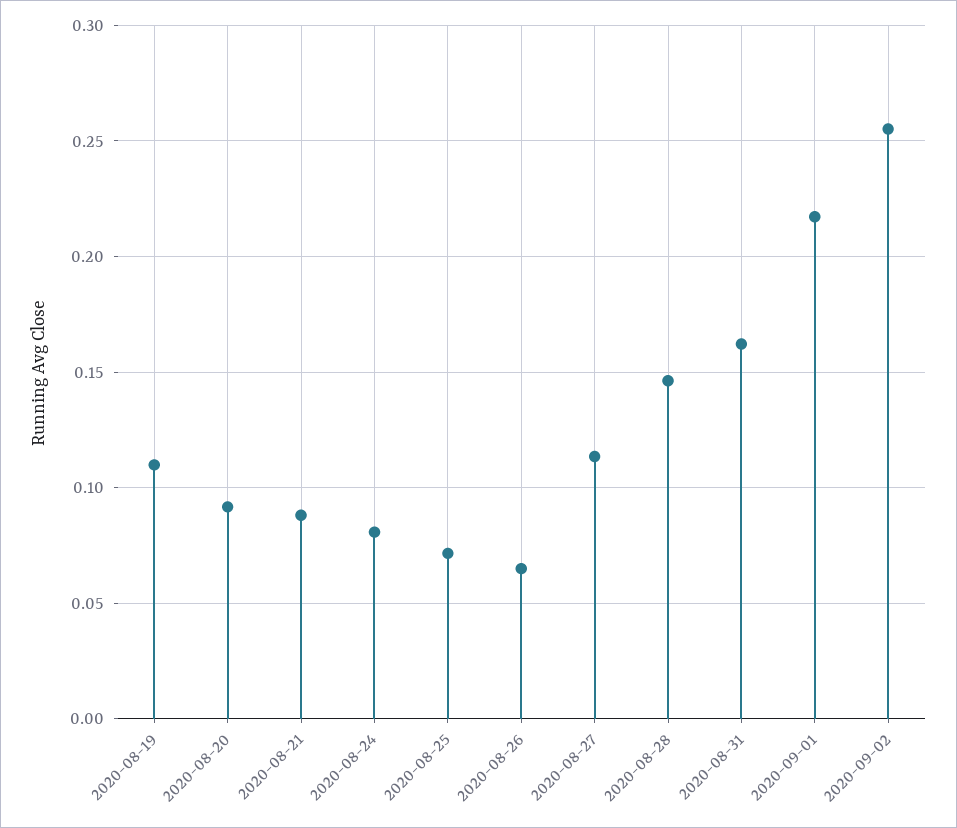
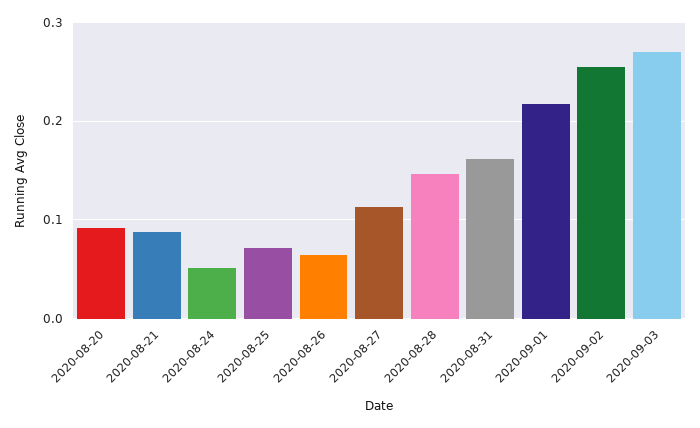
2020-08-19: 0.11 -> none
2020-08-24: 0.08 -> 0.05
2020-09-03: none -> 0.27

